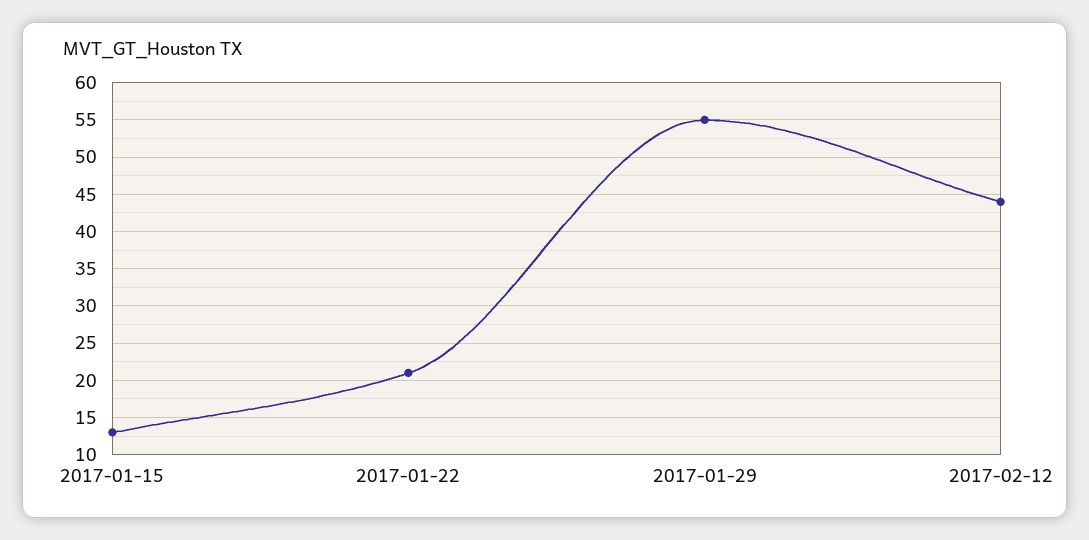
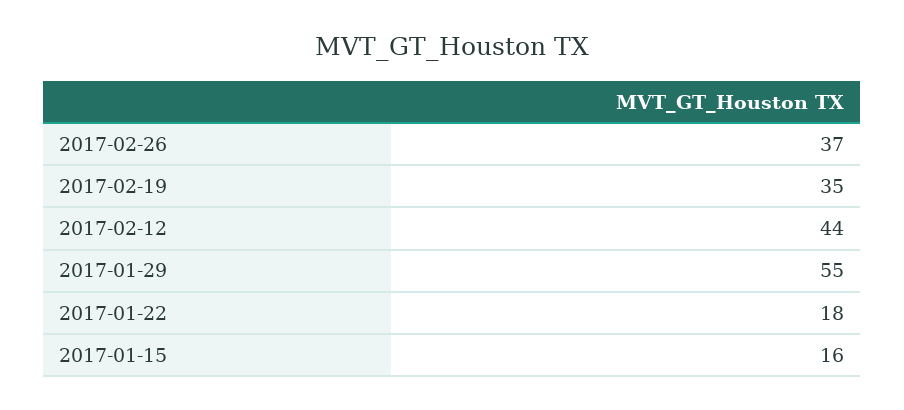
2017-01-15: 13 -> 16
2017-01-22: 21 -> 18
2017-02-26: none -> 37
2017-02-19: none -> 35

